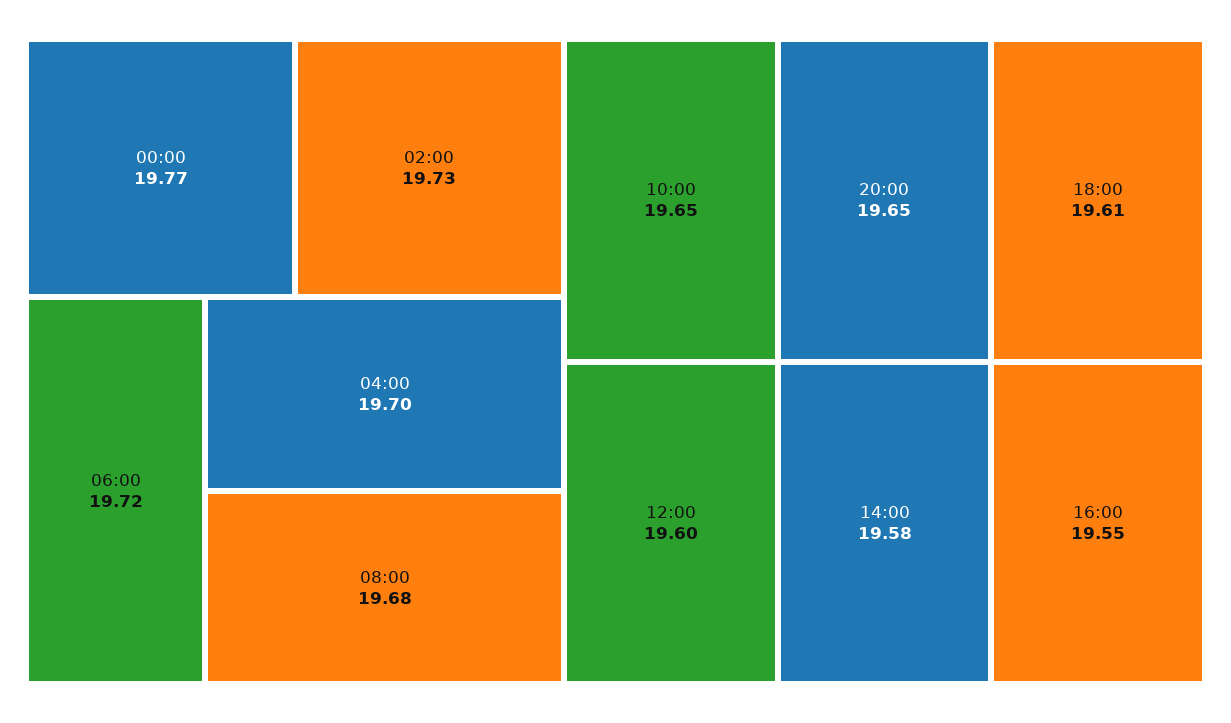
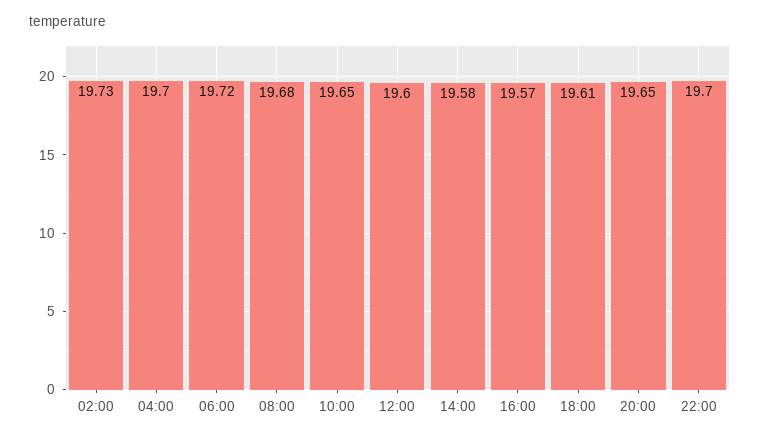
00:00: 19.77 -> none
16:00: 19.55 -> 19.57
22:00: none -> 19.7

